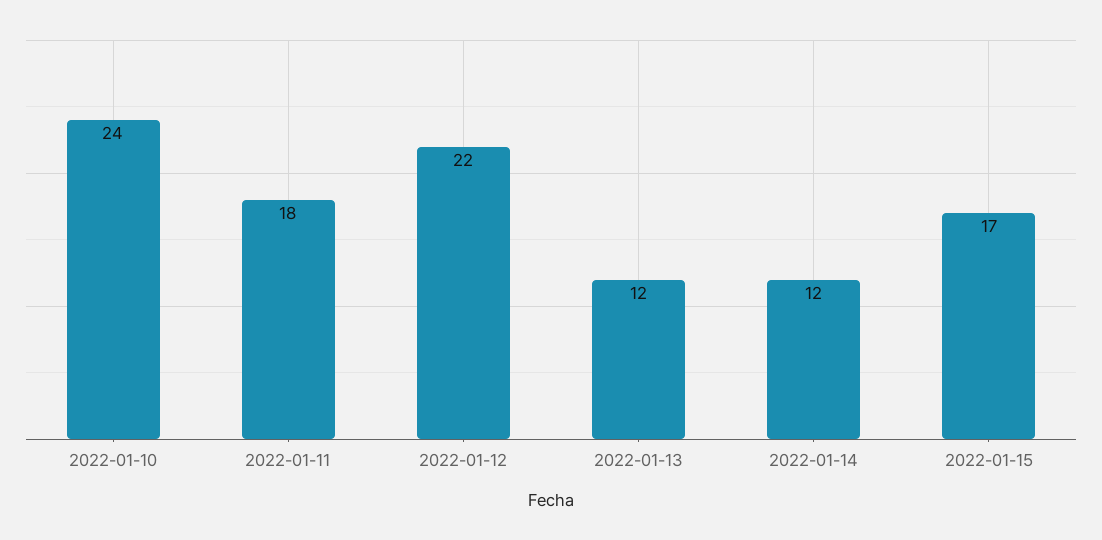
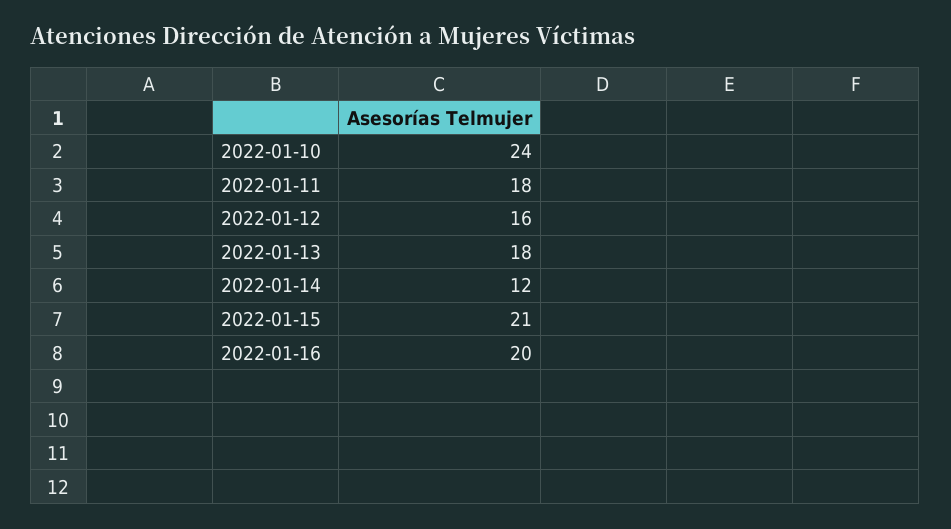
2022-01-12: 22 -> 16
2022-01-13: 12 -> 18
2022-01-15: 17 -> 21
2022-01-16: none -> 20

